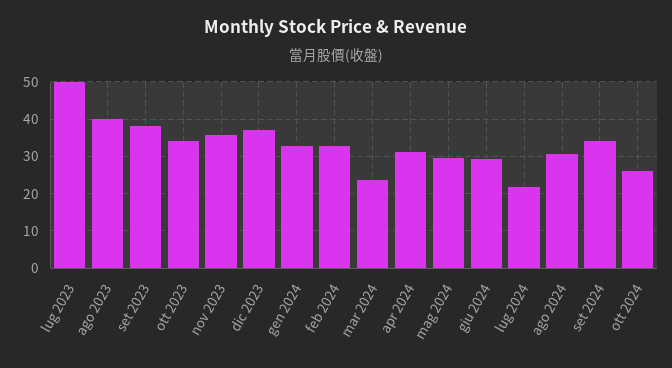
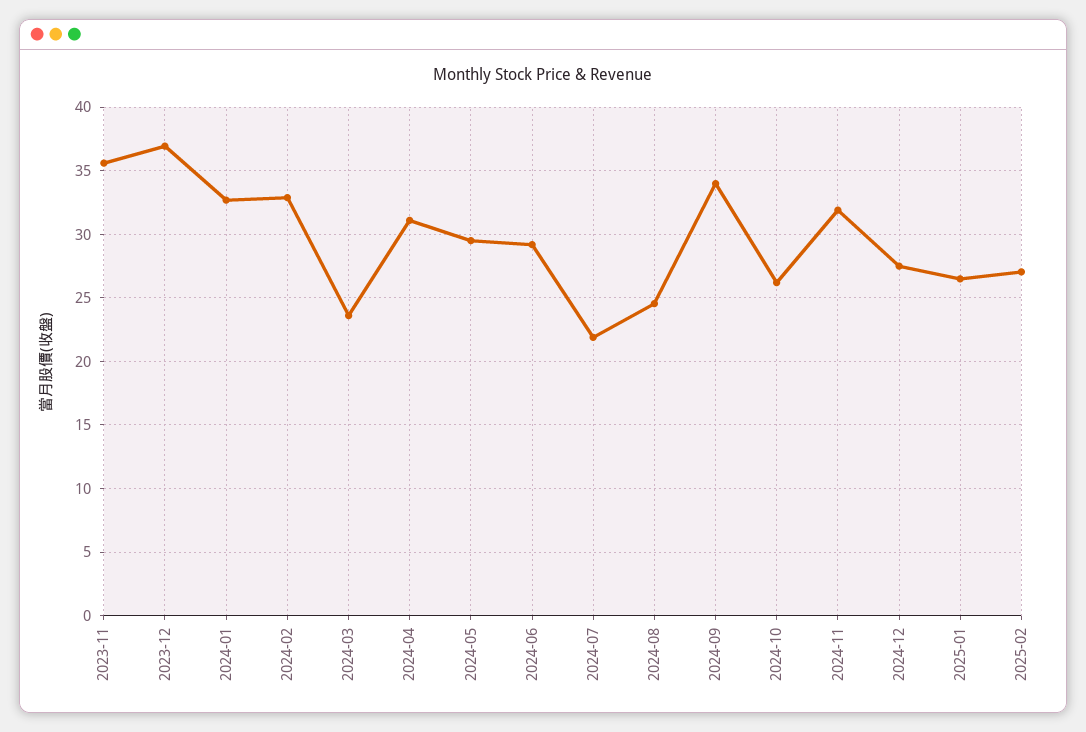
lug 2023: 50 -> none
ago 2023: 40 -> none
set 2023: 38 -> none
ott 2023: 34 -> none
ago 2024: 30 -> 24.5
2024-11: none -> 32
2024-12: none -> 27.5
2025-01: none -> 26.5
2025-02: none -> 27

